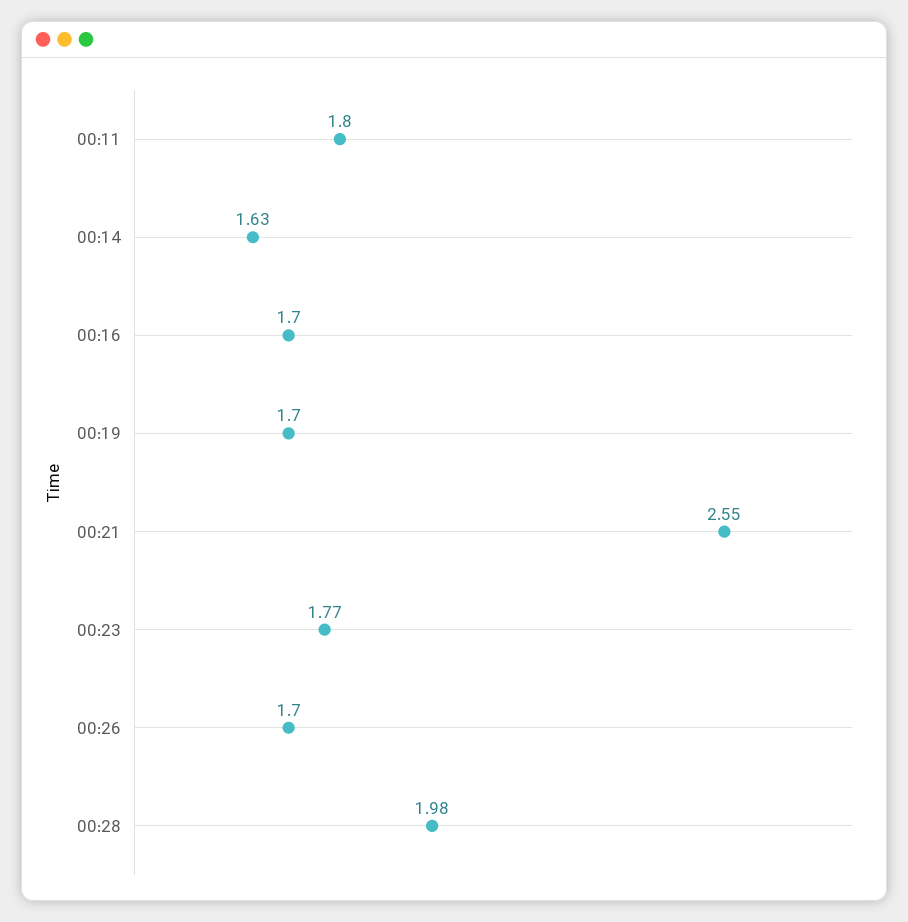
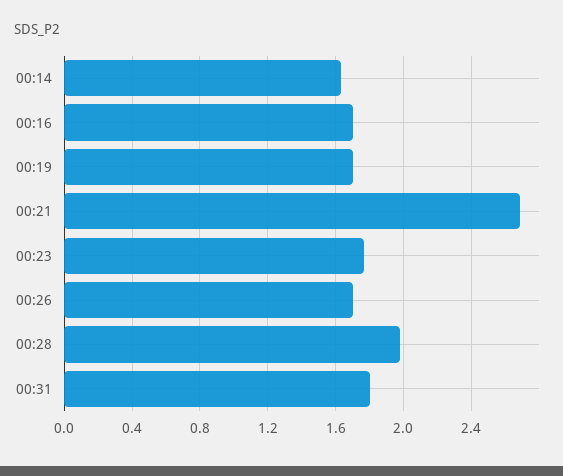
00:11: 1.8 -> none
00:21: 2.55 -> 2.7
00:31: none -> 1.8

